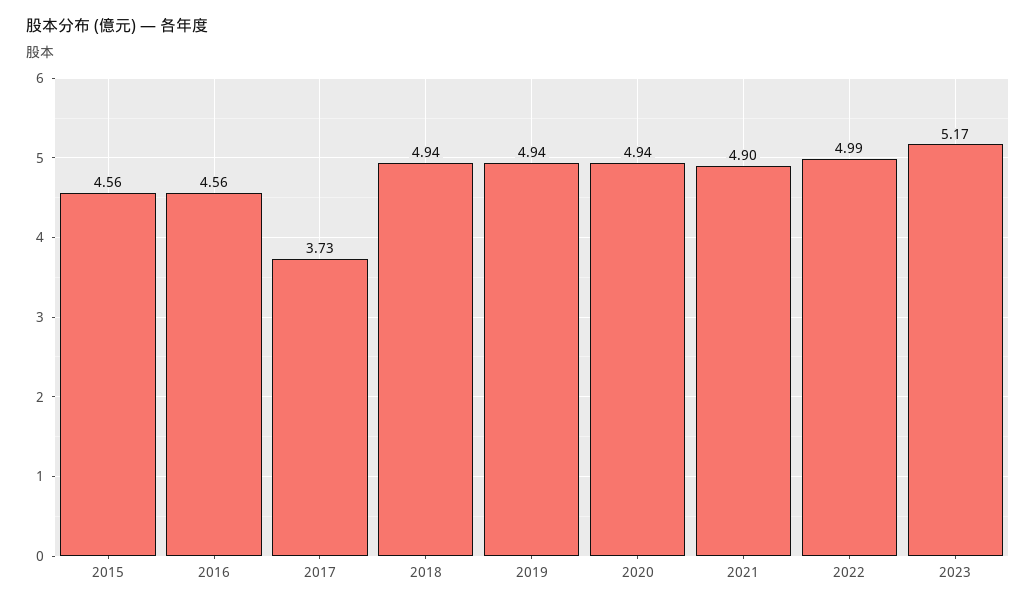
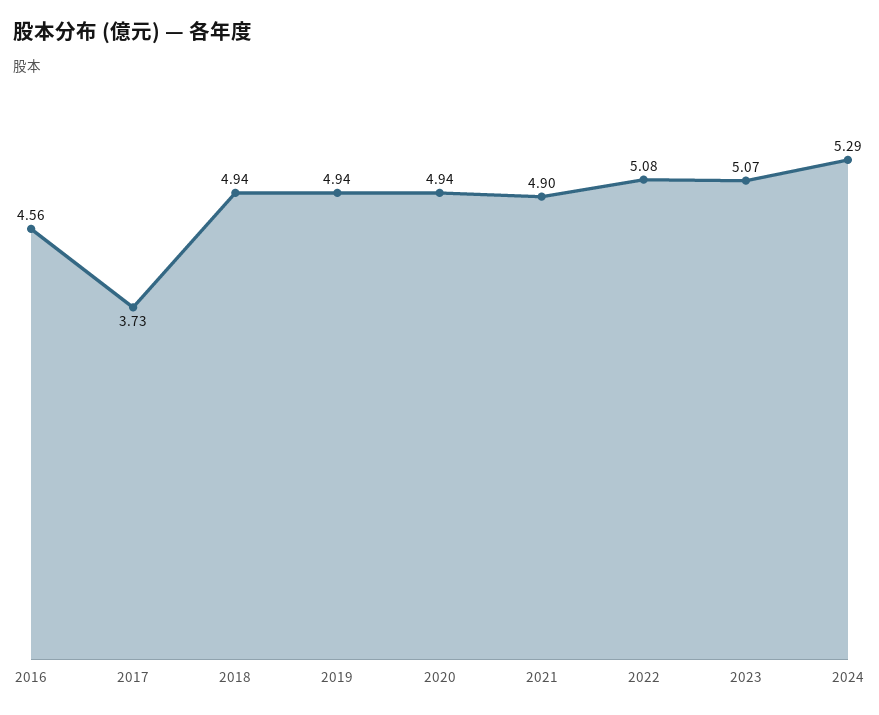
2015: 4.56 -> none
2022: 4.99 -> 5.08
2023: 5.17 -> 5.07
2024: none -> 5.29

